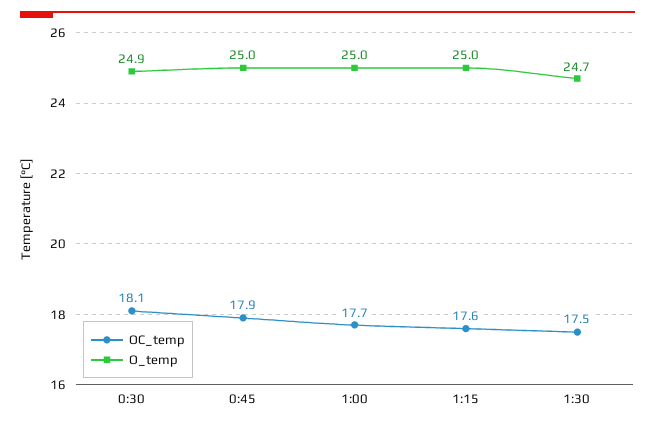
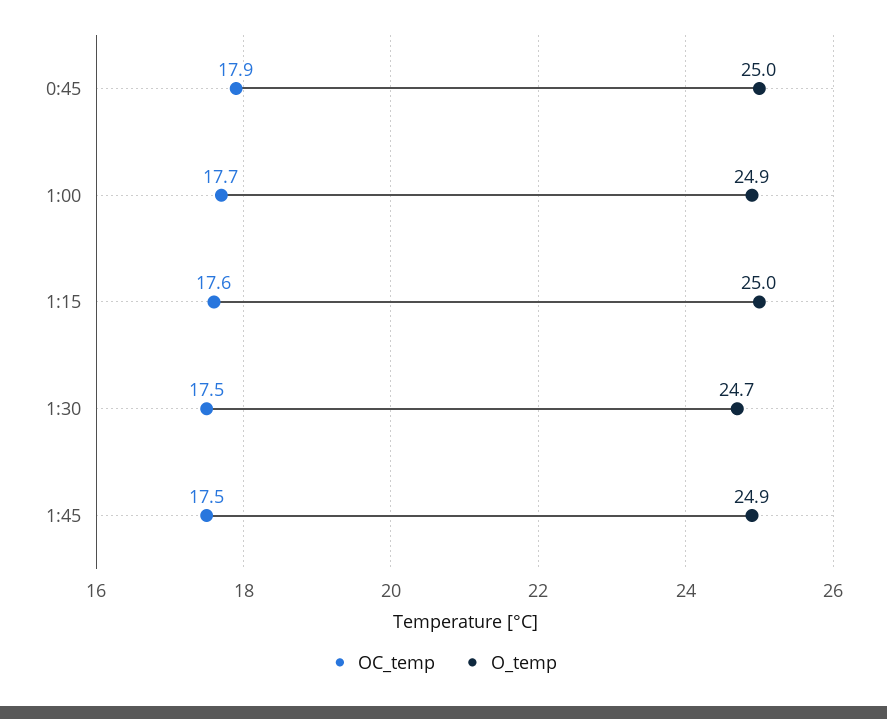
OC_temp, 0:30: 18.1 -> none
O_temp, 0:30: 24.9 -> none
O_temp, 1:00: 25 -> 24.9
OC_temp, 1:45: none -> 17.5
O_temp, 1:45: none -> 24.9

